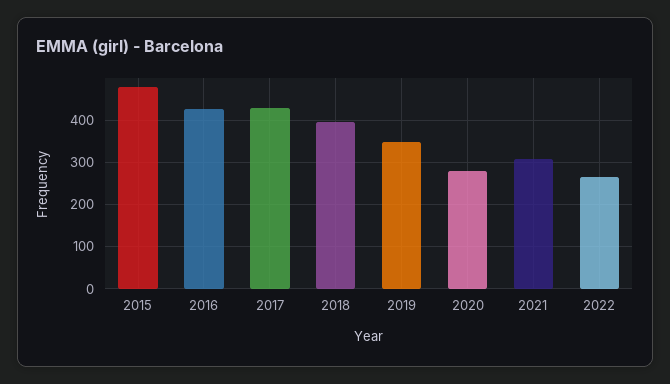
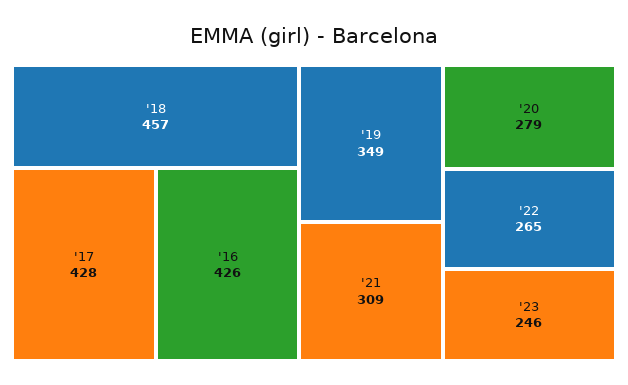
2015: 480 -> none
2018: 400 -> 457
'23: none -> 246

